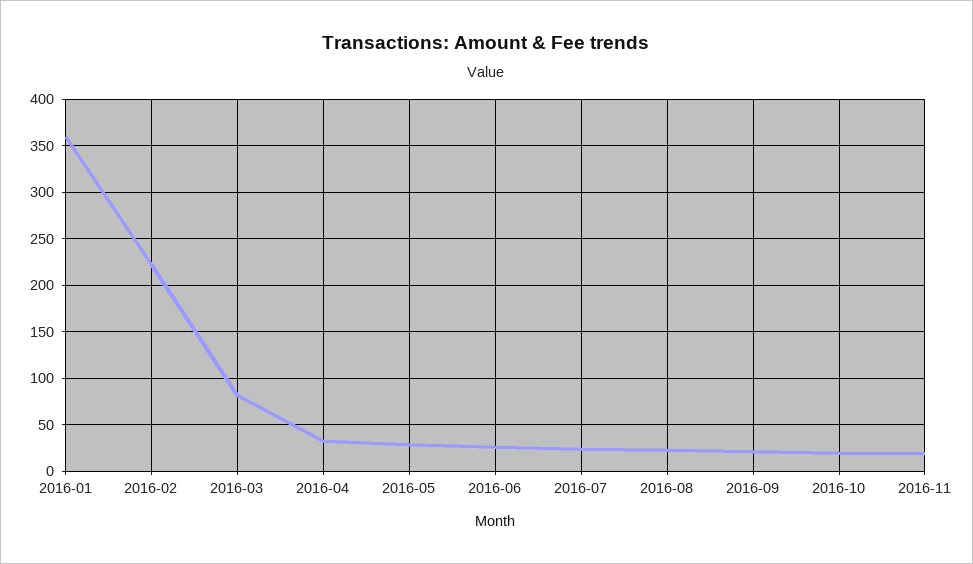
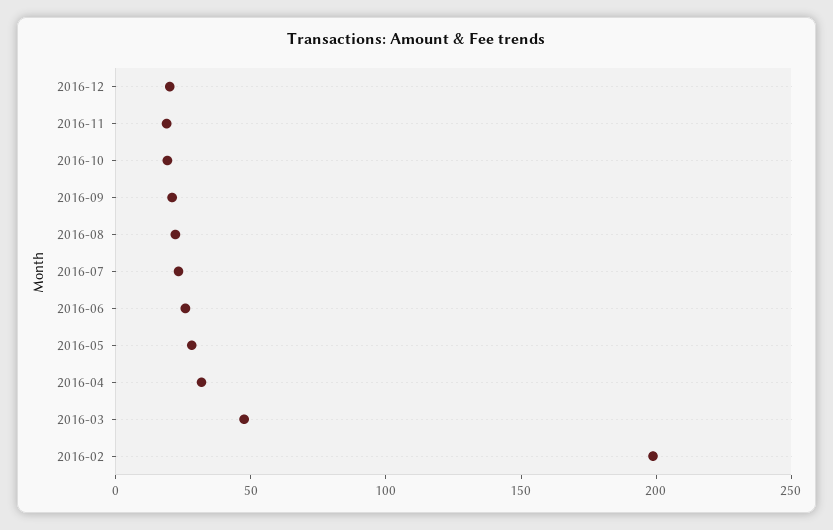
2016-01: 360 -> none
2016-02: 220 -> 200
2016-03: 80 -> 50
2016-12: none -> 20

